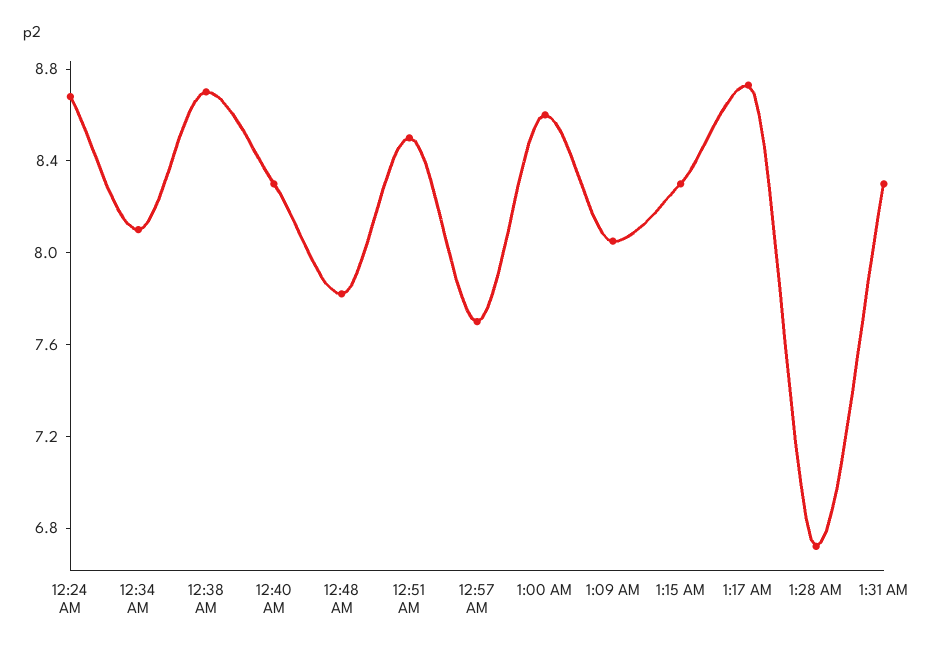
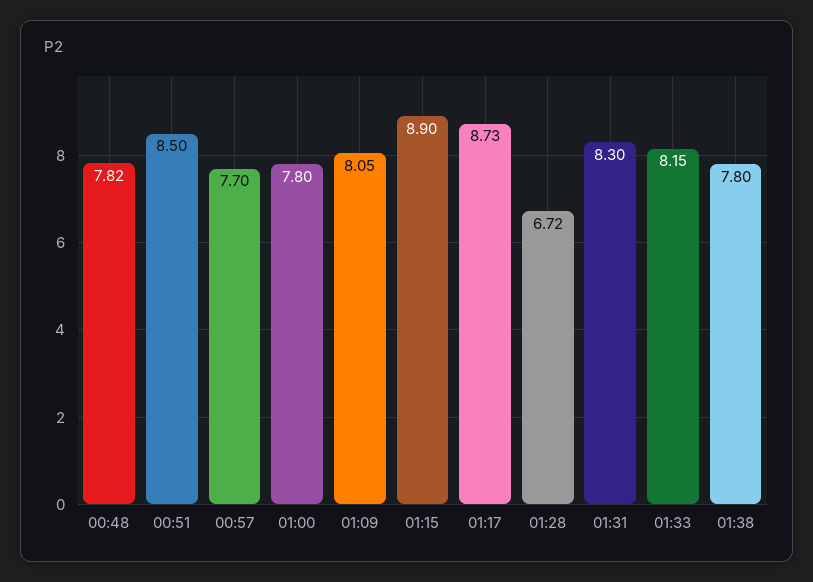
12:24 AM: 8.7 -> none
12:34 AM: 8.1 -> none
12:38 AM: 8.7 -> none
12:40 AM: 8.3 -> none
1:00 AM: 8.6 -> 7.8
1:15 AM: 8.3 -> 8.9
01:33: none -> 8.15
01:38: none -> 7.8

